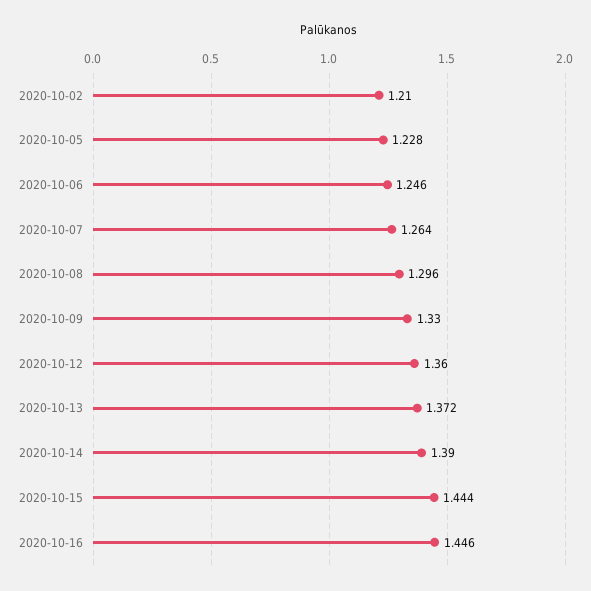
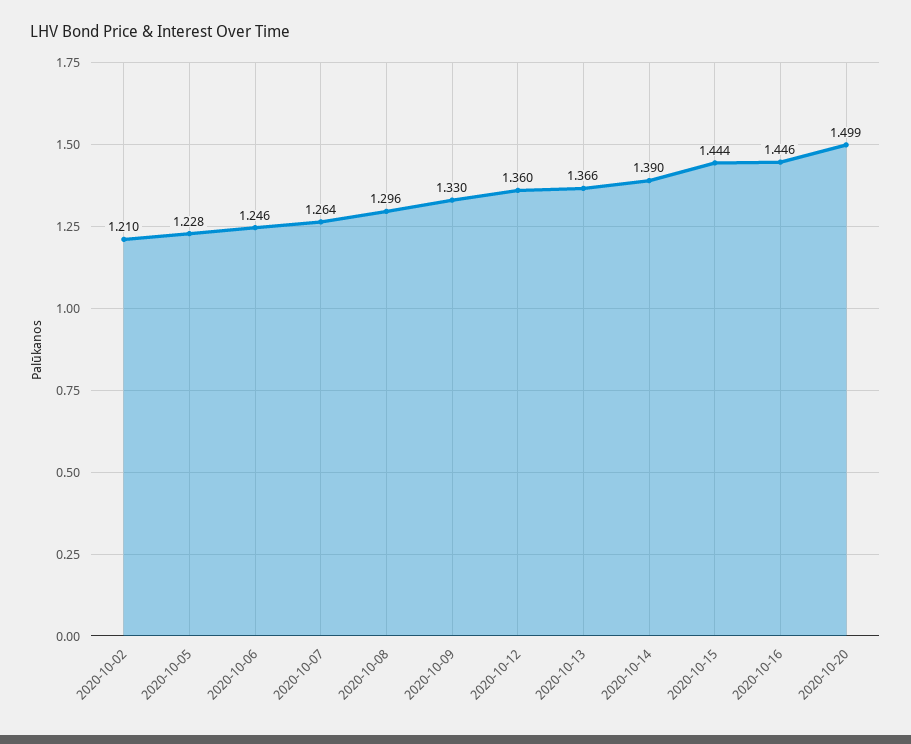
2020-10-13: 1.372 -> 1.366
2020-10-20: none -> 1.499

